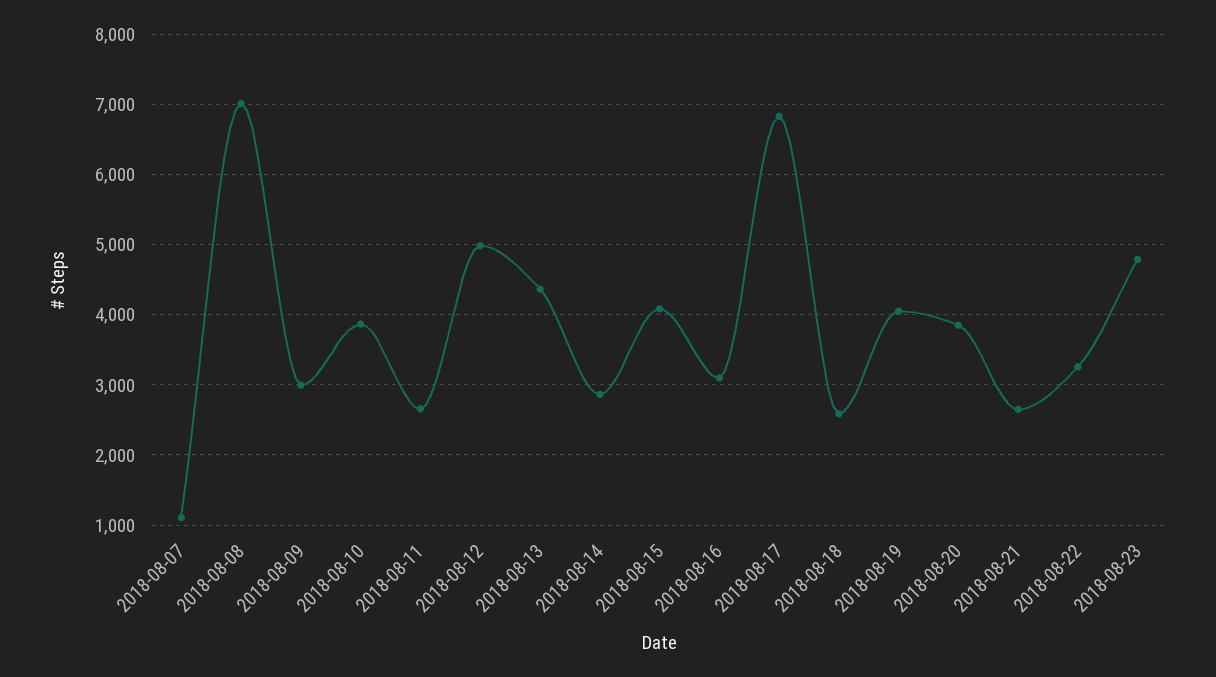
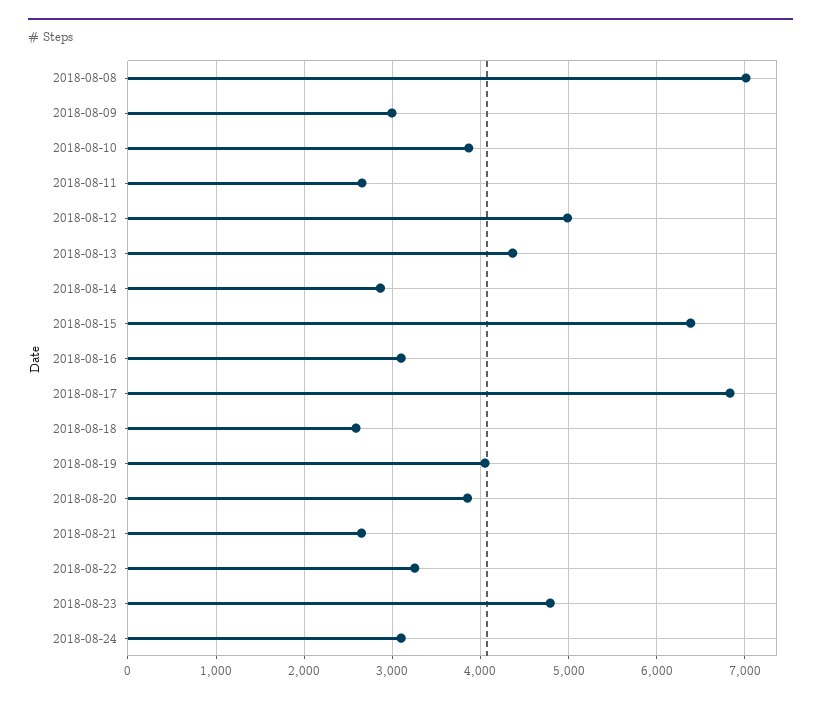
2018-08-07: 1100 -> none
2018-08-15: 4100 -> 6400
2018-08-24: none -> 3100

